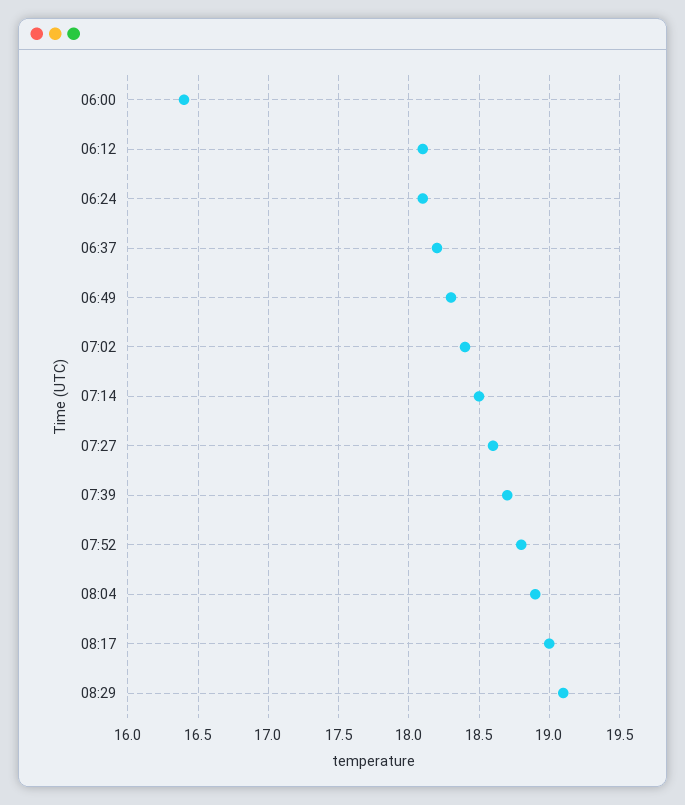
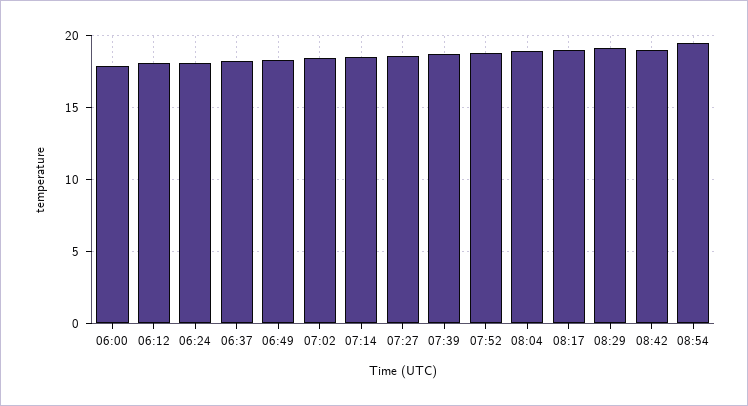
06:00: 16.4 -> 18
08:42: none -> 19
08:54: none -> 19.5

